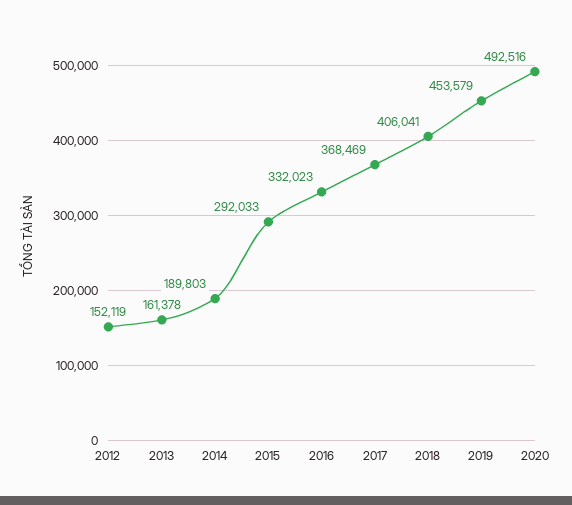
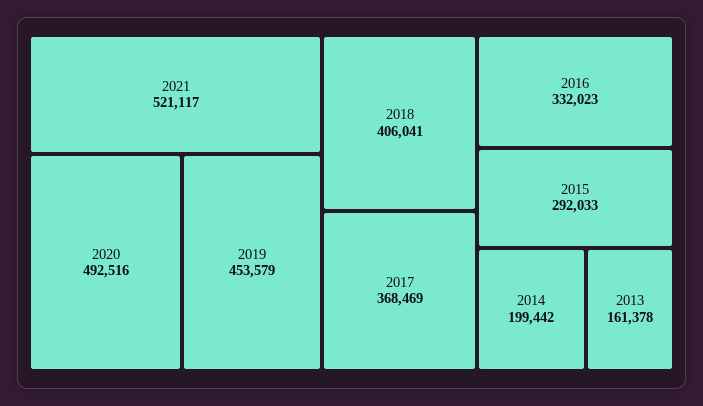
2012: 152119 -> none
2014: 189803 -> 199442
2021: none -> 521117

